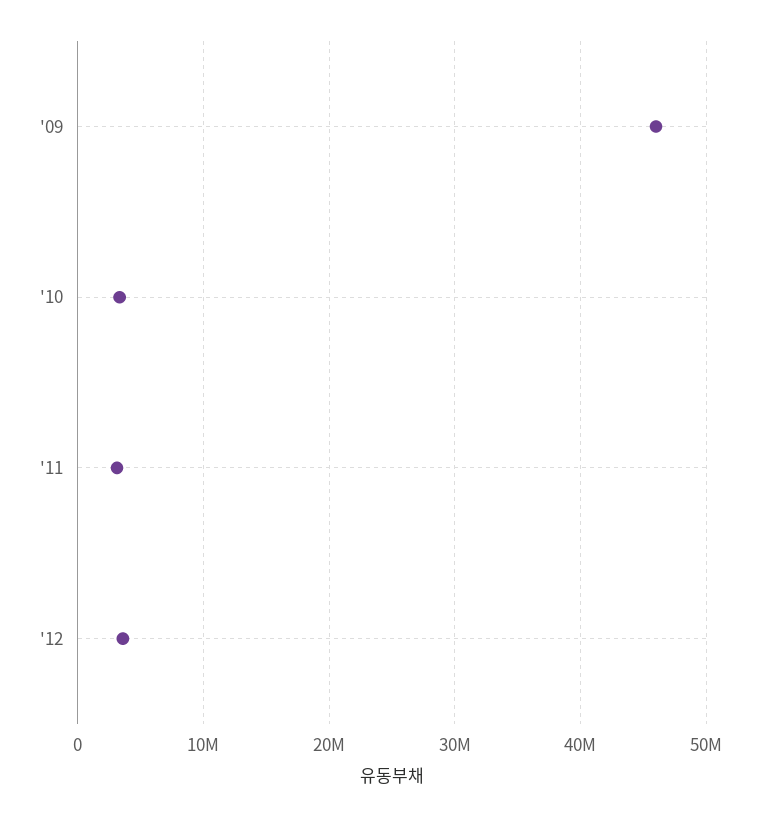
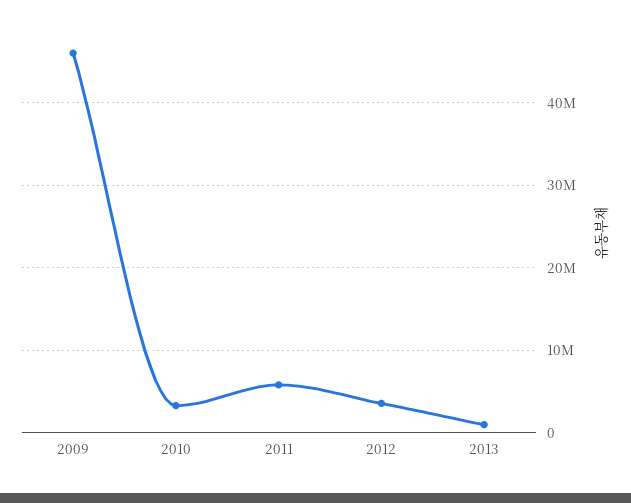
'11: 3000000 -> 6000000
2013: none -> 1000000

